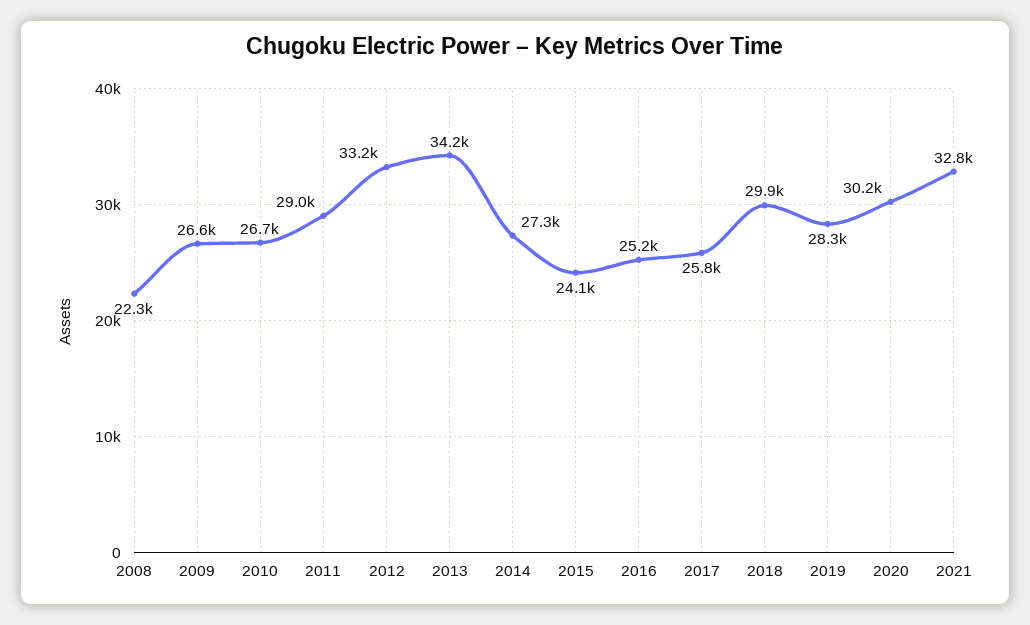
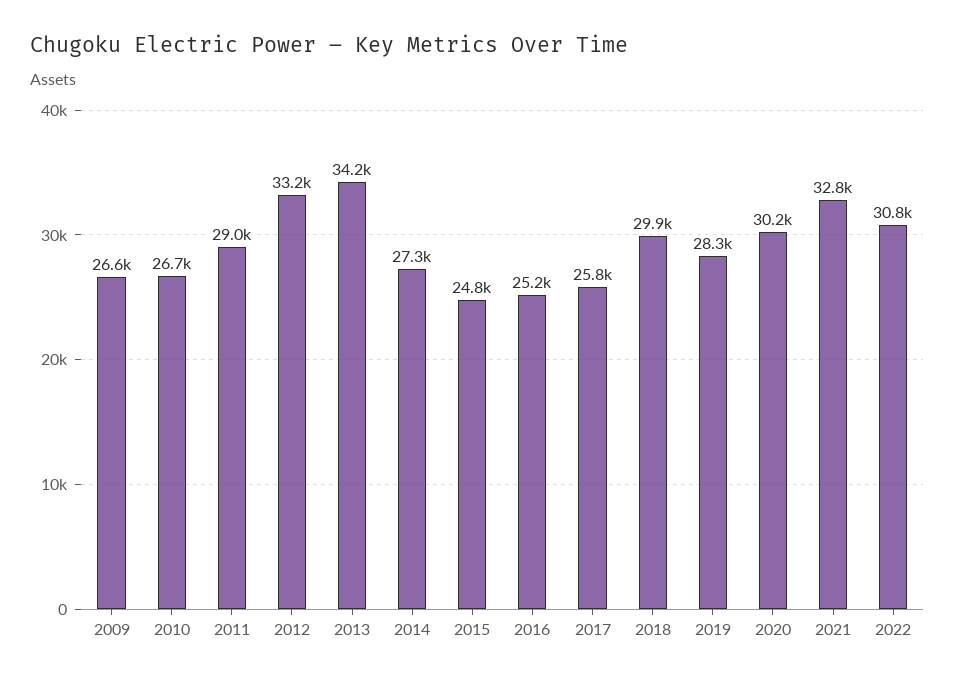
2008: 22300 -> none
2015: 24100 -> 24800
2022: none -> 30800

